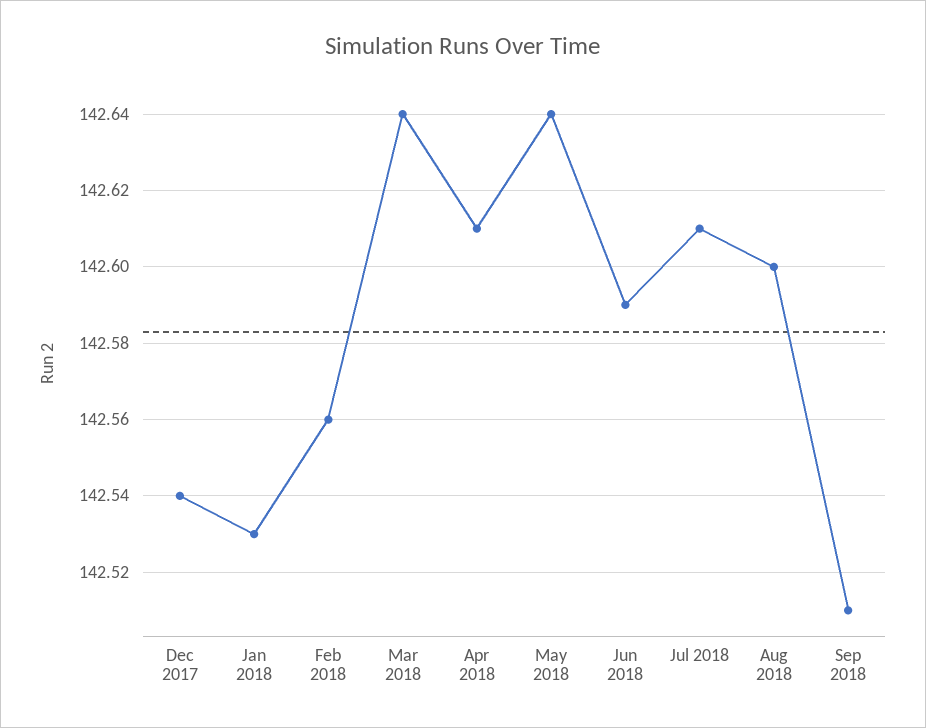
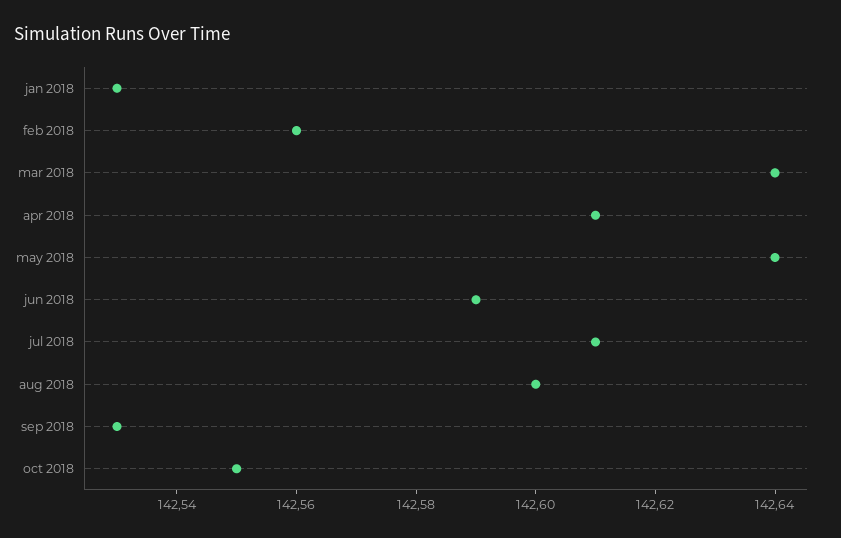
Dec 2017: 142.54 -> none
Sep 2018: 142.51 -> 142.53
oct 2018: none -> 142.55

